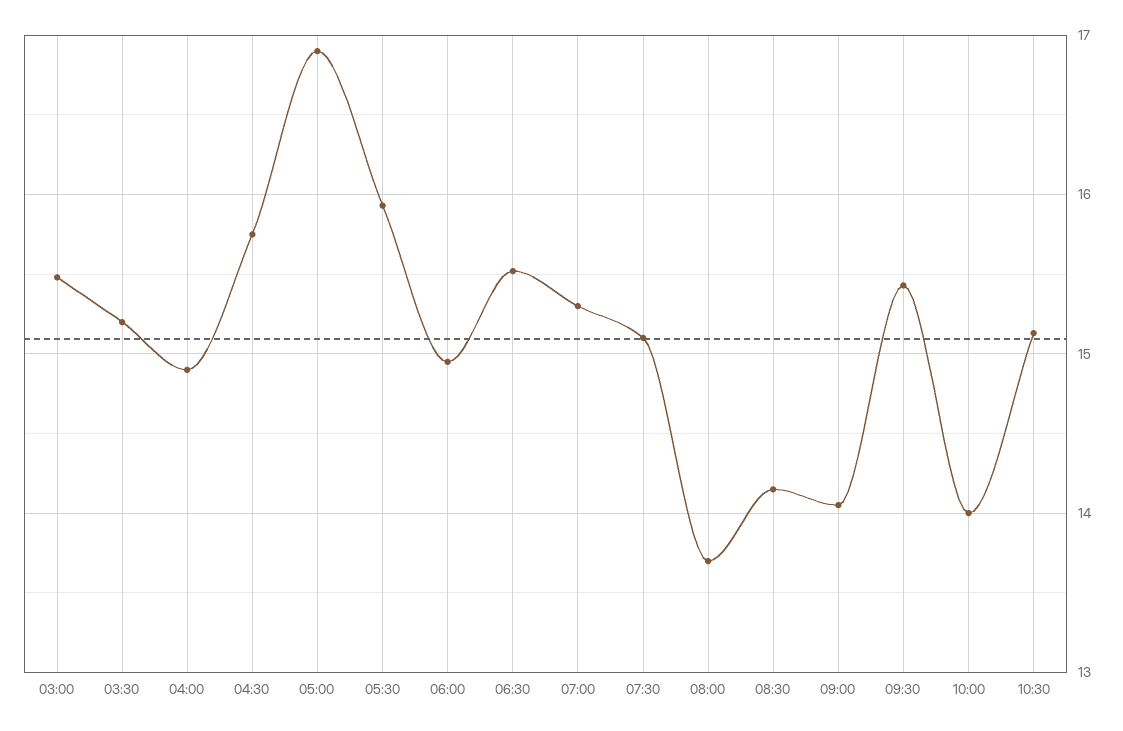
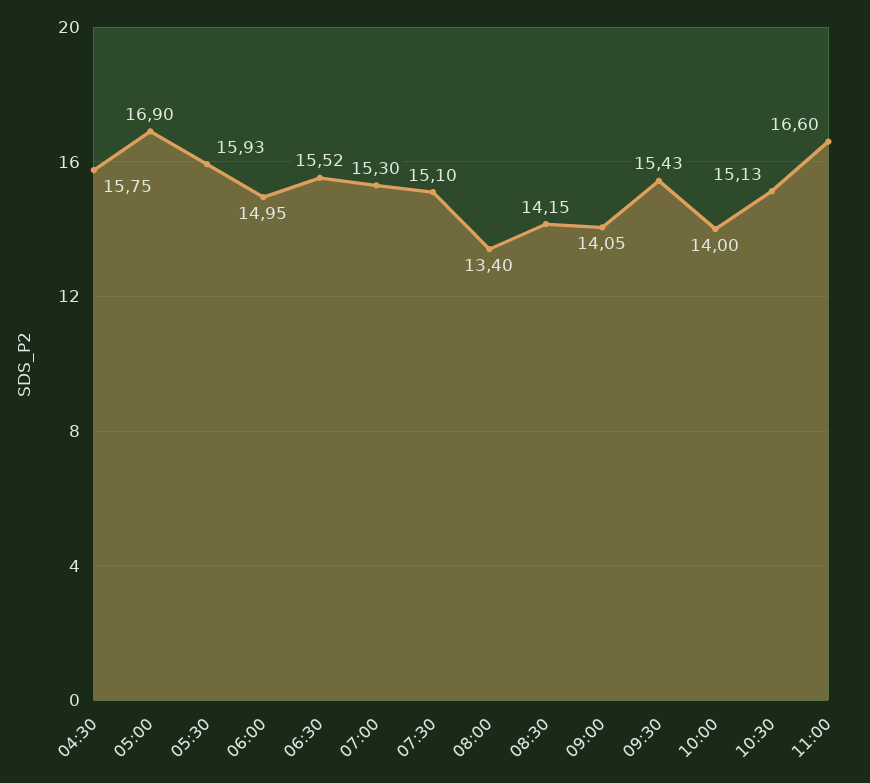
03:00: 15.5 -> none
03:30: 15.2 -> none
04:00: 14.9 -> none
08:00: 13.7 -> 13.4
11:00: none -> 16.6

